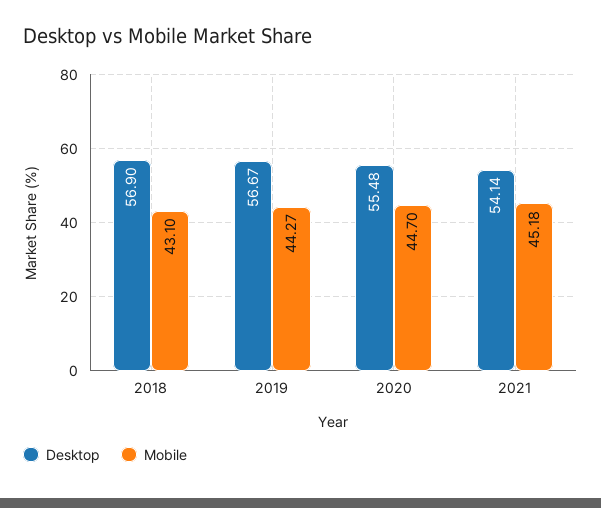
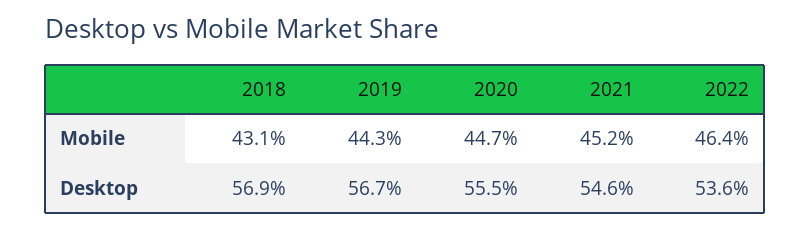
Desktop, 2021: 54.14 -> 54.6
Mobile, 2022: none -> 46.4
Desktop, 2022: none -> 53.6

